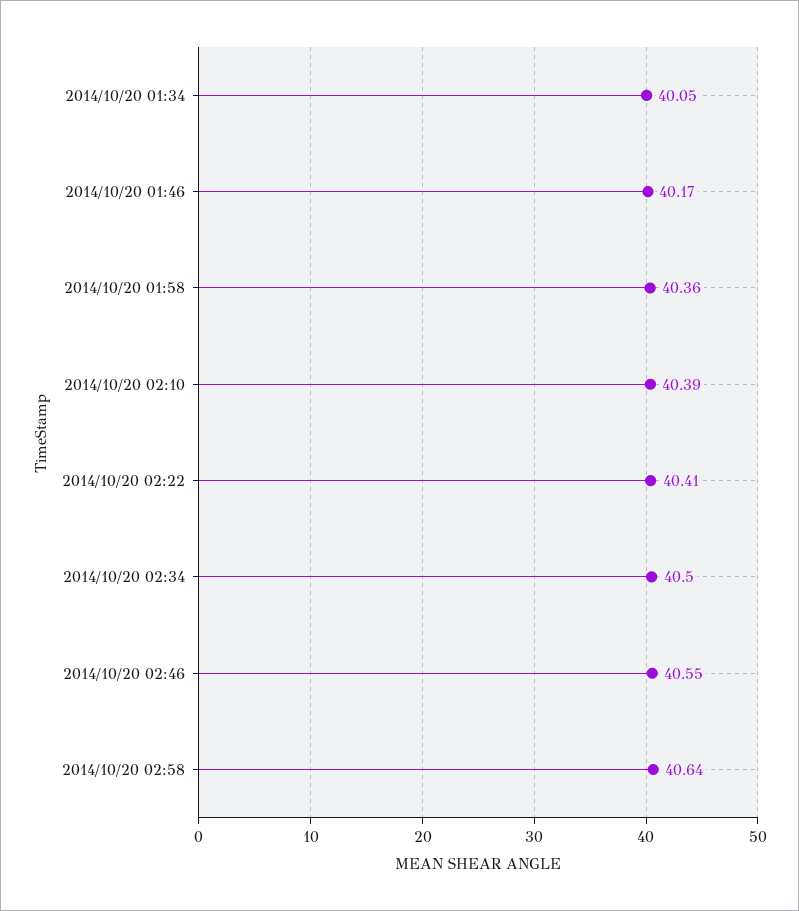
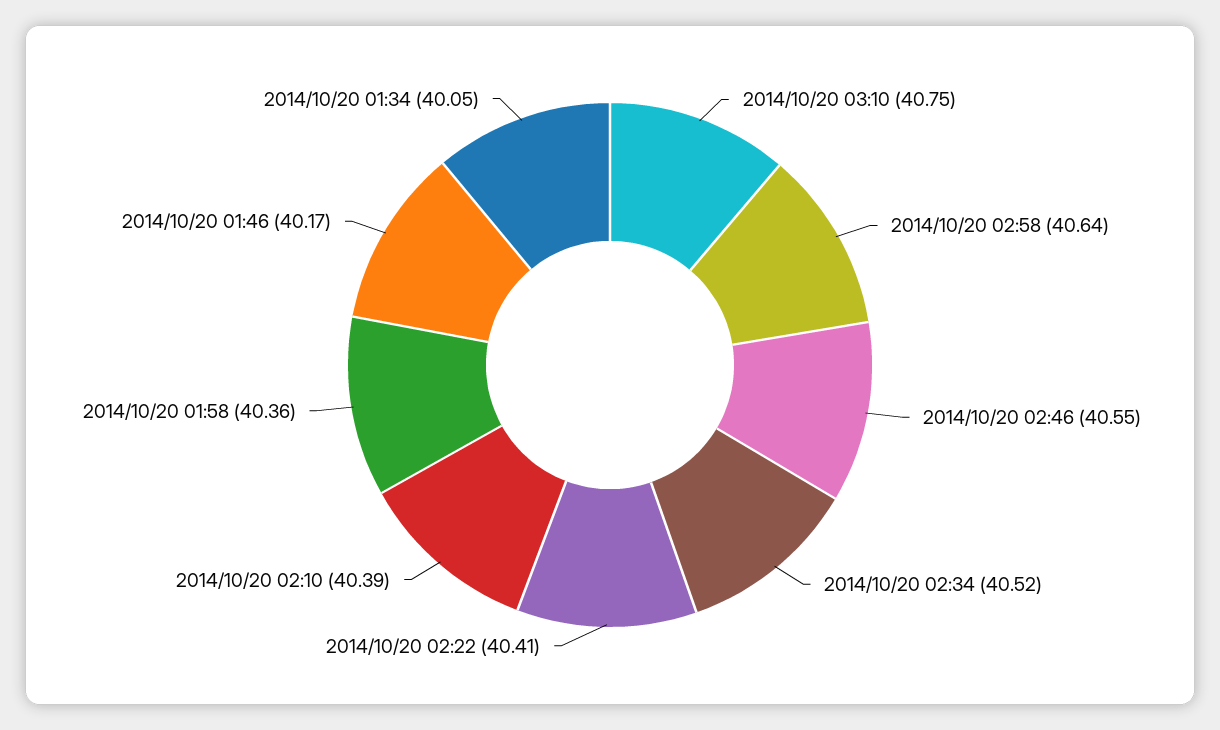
2014/10/20 02:34: 40.5 -> 40.52
2014/10/20 03:10: none -> 40.75

